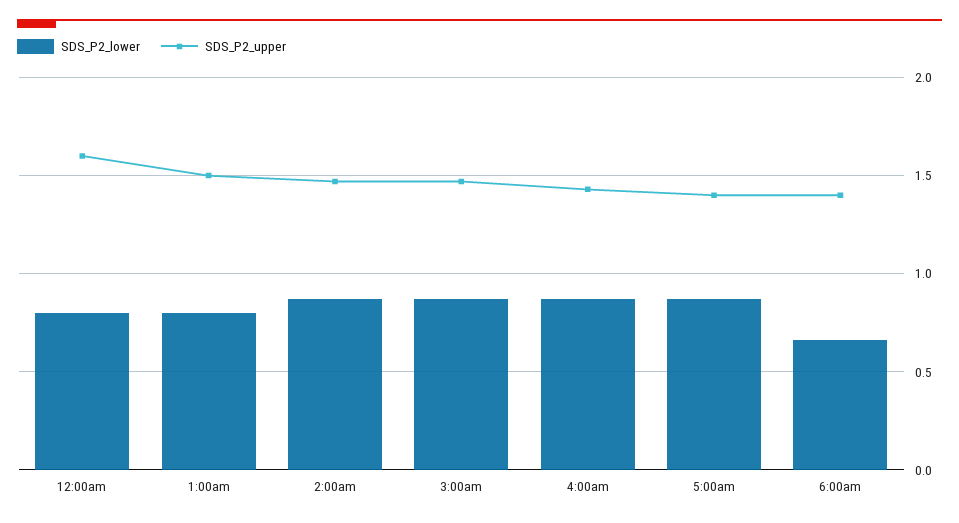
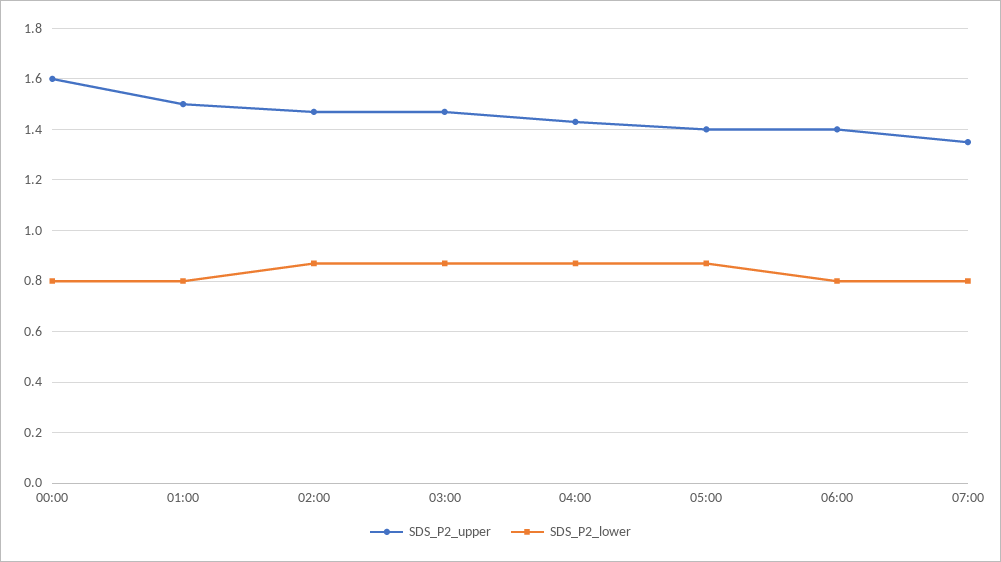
SDS_P2_lower, 6:00am: 0.65 -> 0.8
SDS_P2_upper, 07:00: none -> 1.35
SDS_P2_lower, 07:00: none -> 0.8

